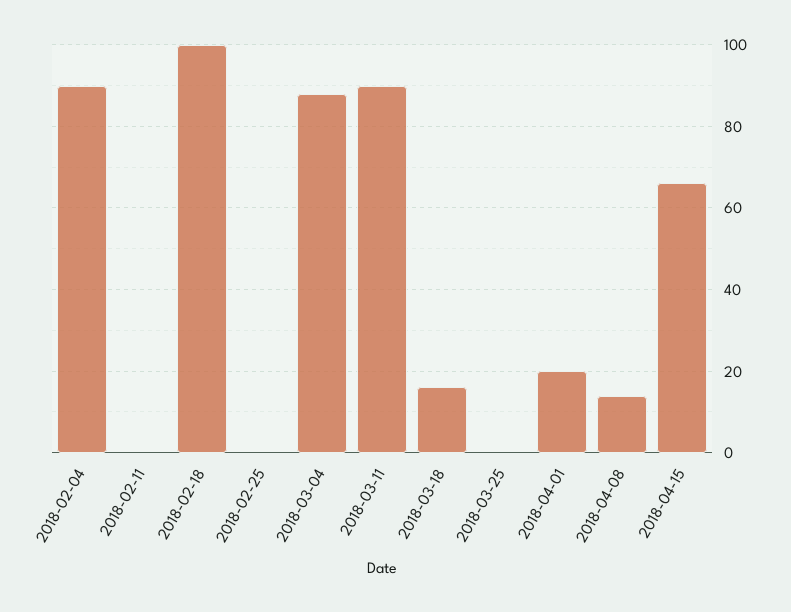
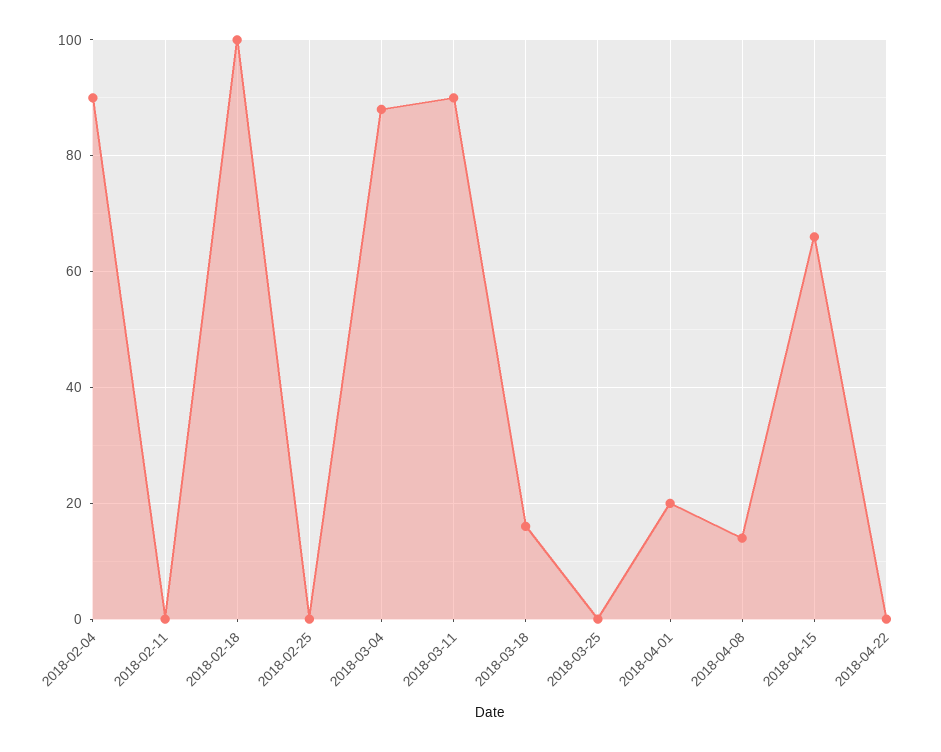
2018-04-22: none -> 0

